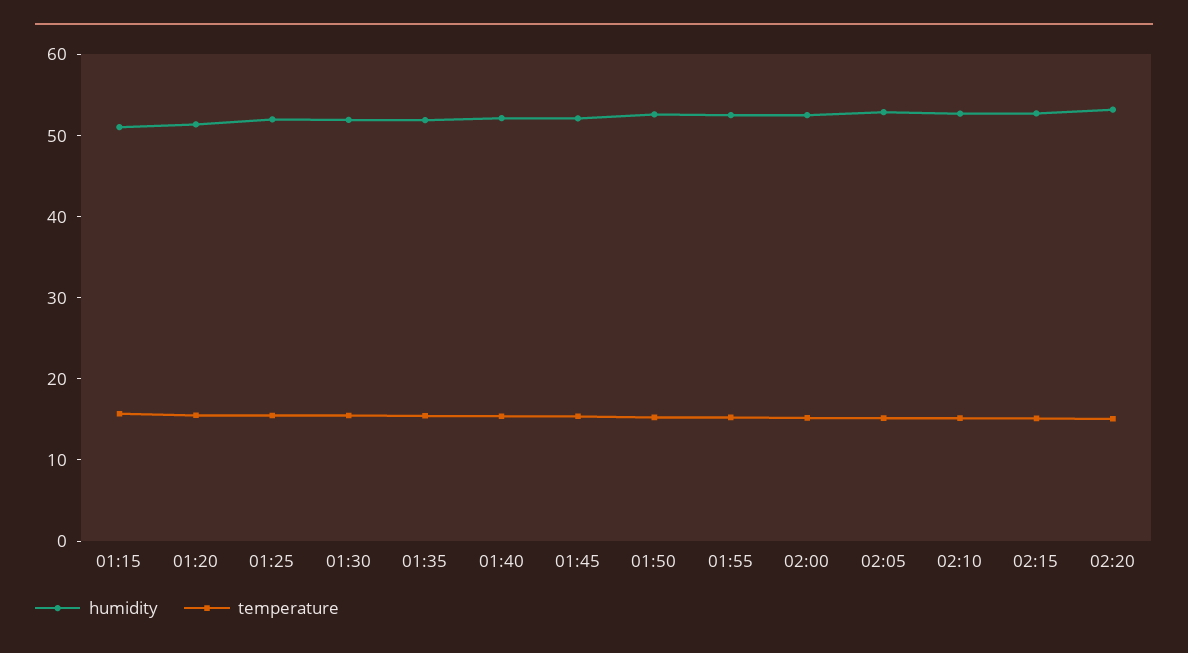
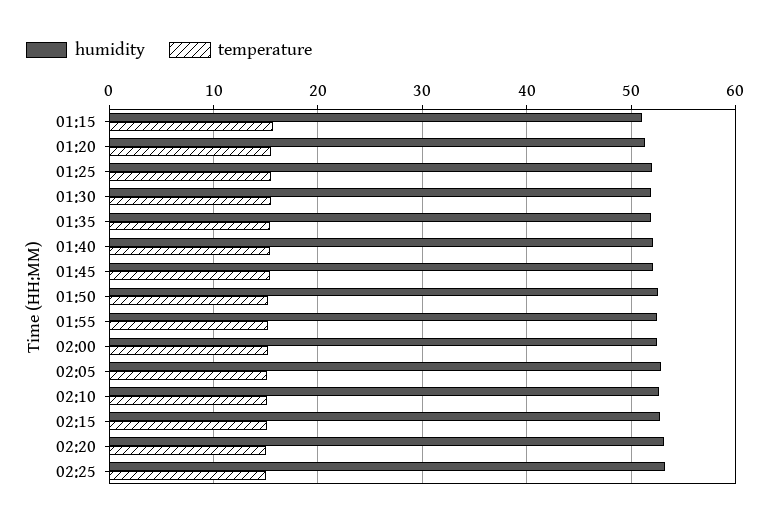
humidity, 02:25: none -> 53
temperature, 02:25: none -> 15

